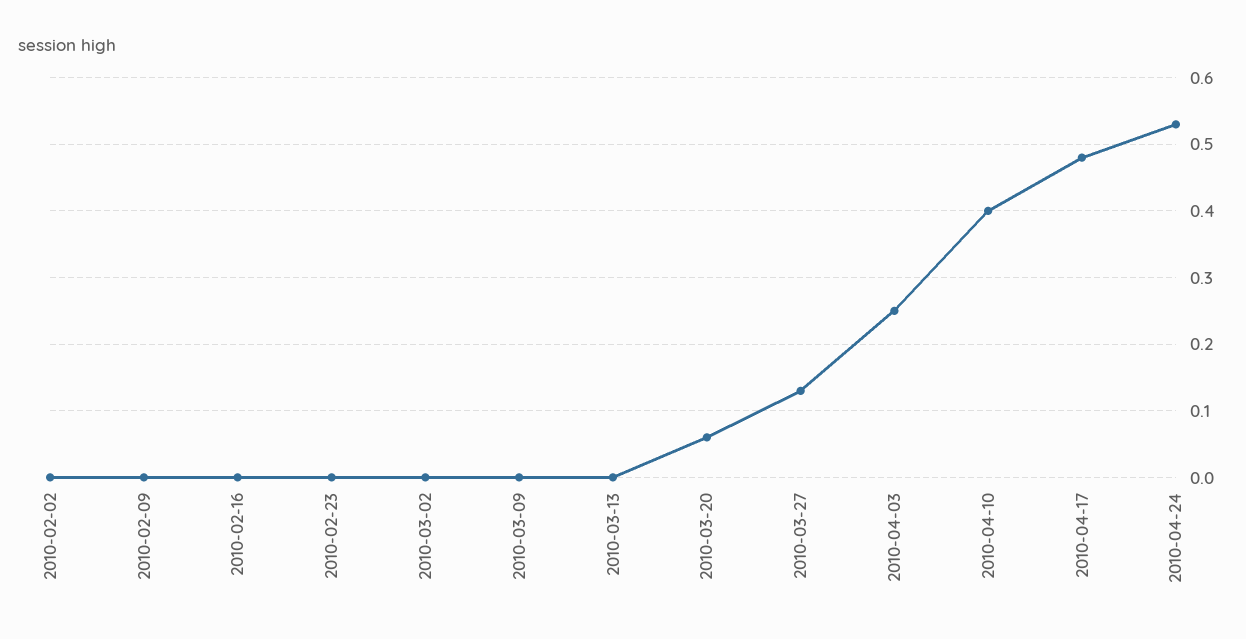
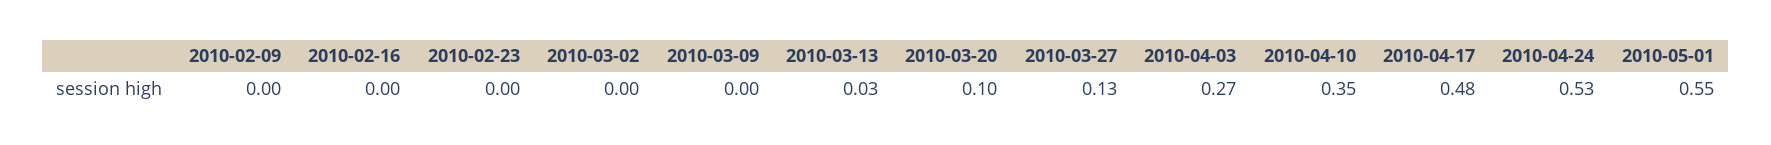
2010-02-02: 0 -> none
2010-03-13: 0 -> 0.03
2010-03-20: 0.06 -> 0.1
2010-04-03: 0.25 -> 0.27
2010-04-10: 0.4 -> 0.35
2010-05-01: none -> 0.55

